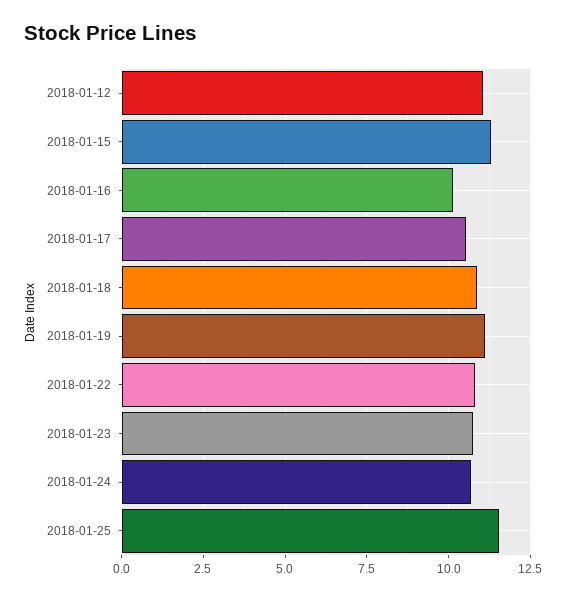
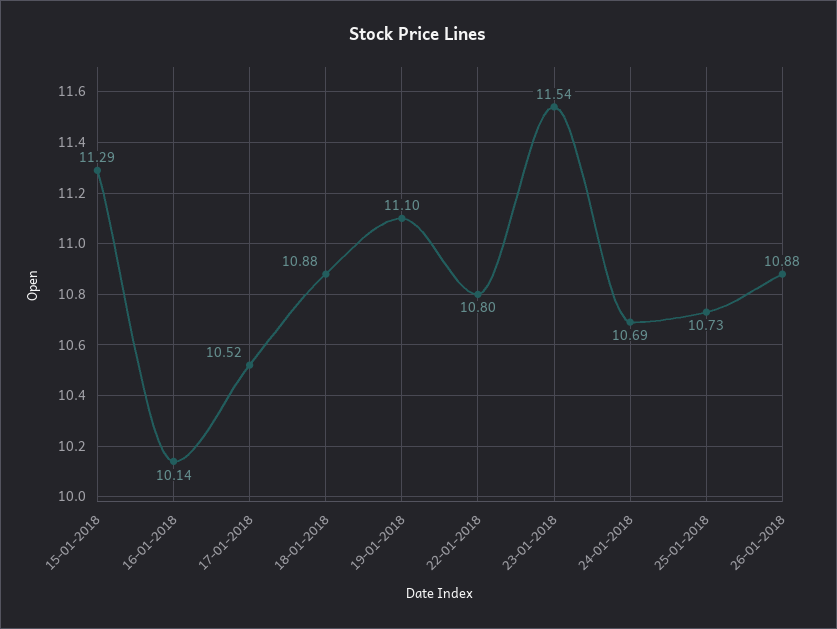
2018-01-12: 11 -> none
2018-01-23: 10.75 -> 11.54
2018-01-25: 11.5 -> 10.73
26-01-2018: none -> 10.88

